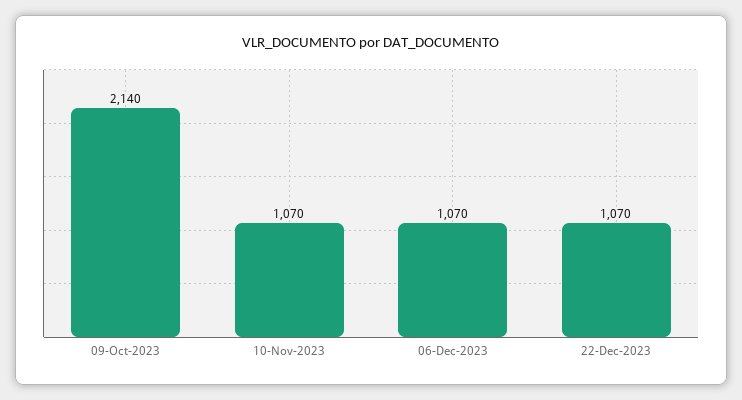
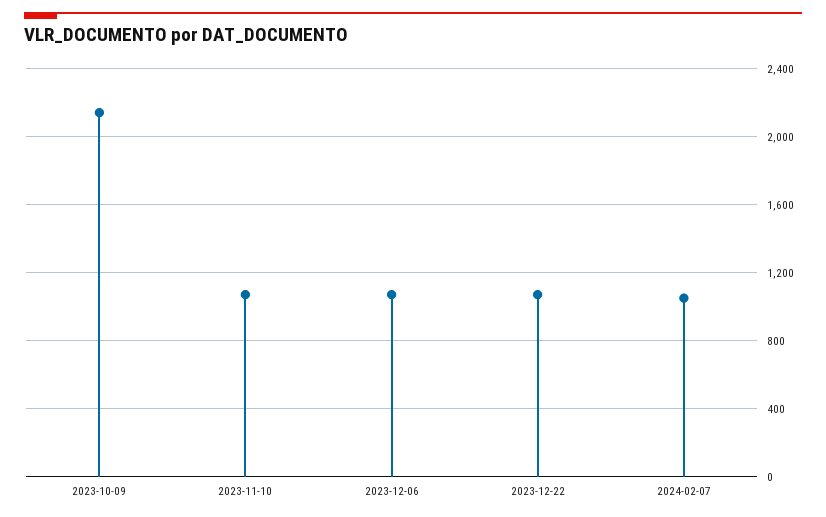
2024-02-07: none -> 1050

